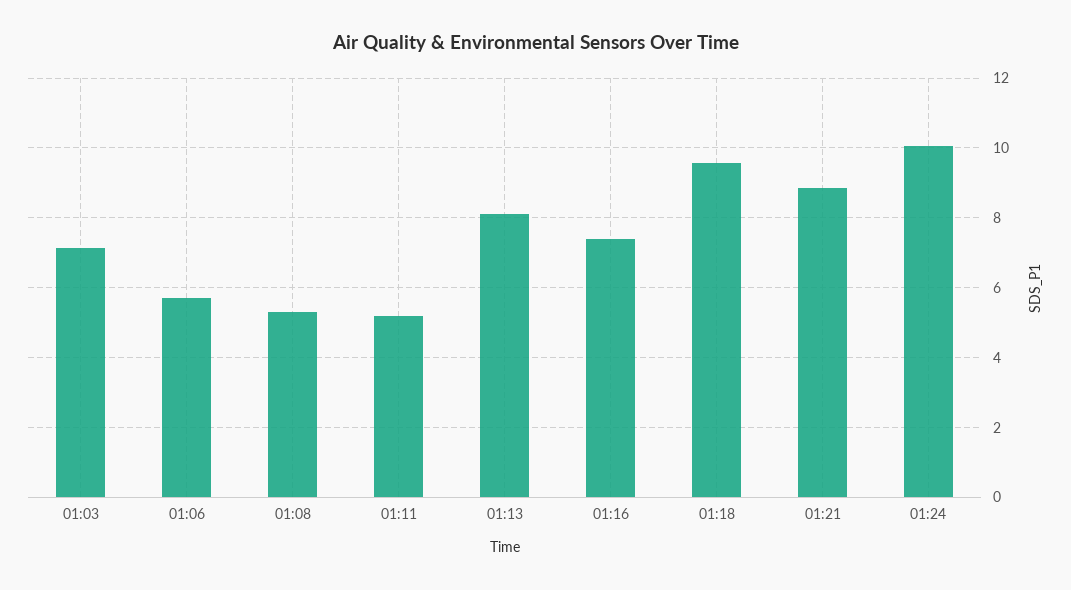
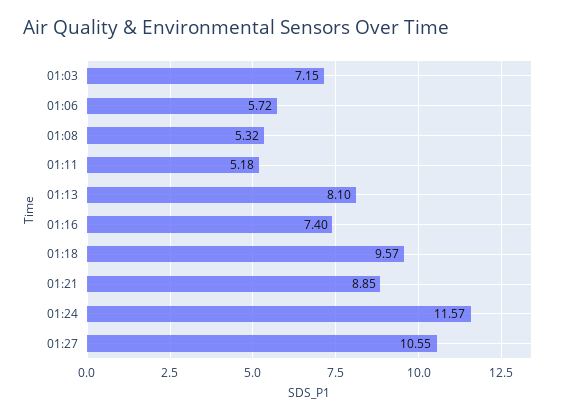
01:24: 10 -> 11.57
01:27: none -> 10.55

